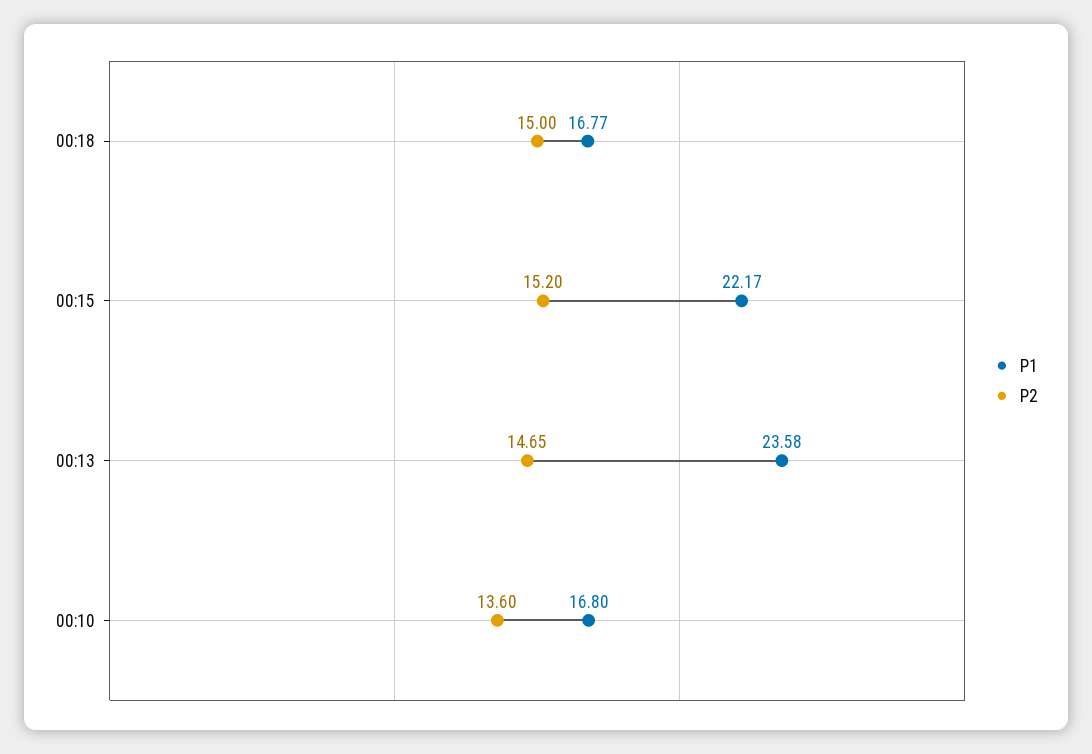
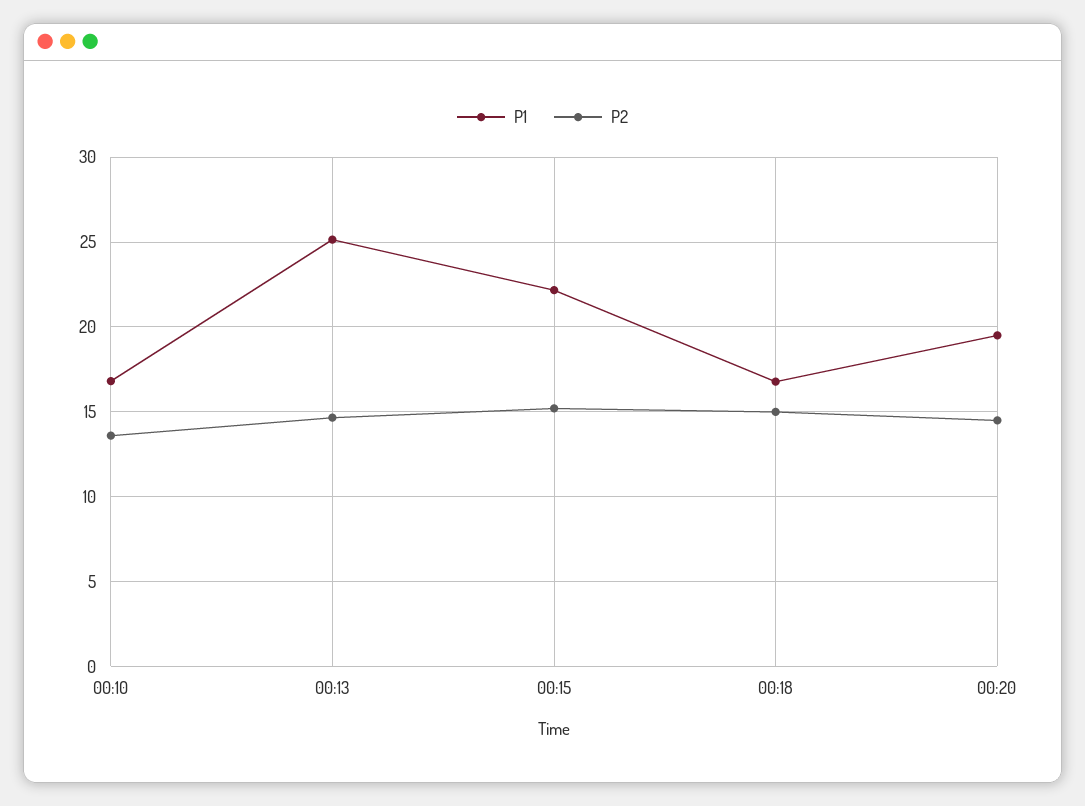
P1, 00:13: 23.58 -> 25
P1, 00:20: none -> 19.5
P2, 00:20: none -> 14.5

